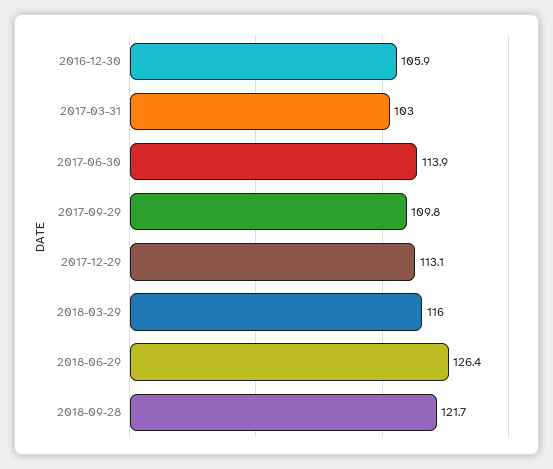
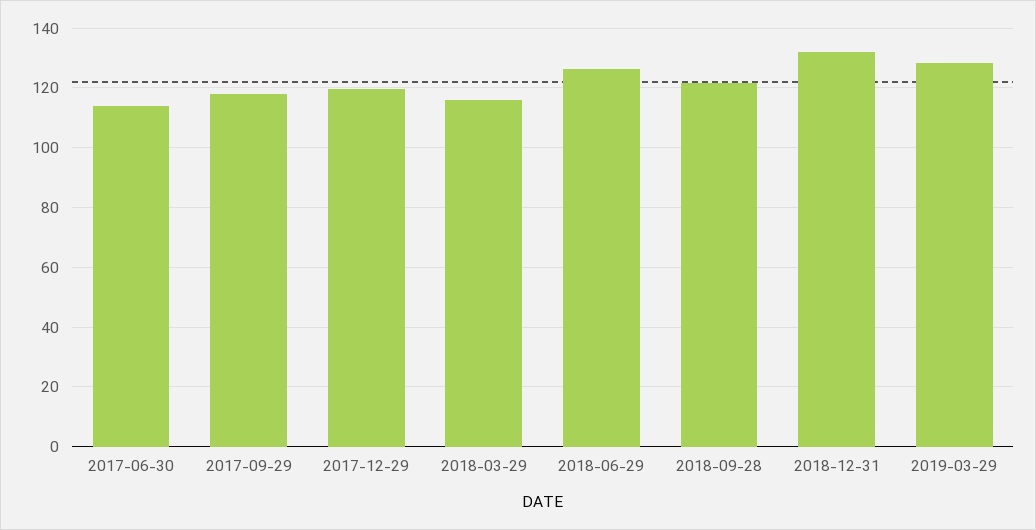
2016-12-30: 105.9 -> none
2017-03-31: 103 -> none
2017-09-29: 109.8 -> 117.5
2017-12-29: 113.1 -> 120
2018-12-31: none -> 132.5
2019-03-29: none -> 127.5

